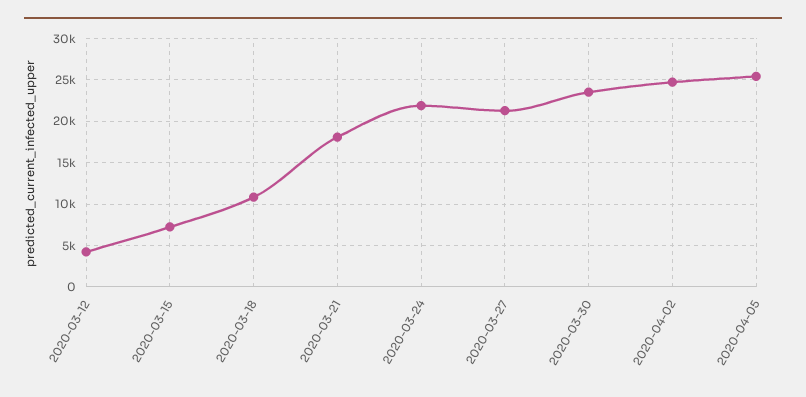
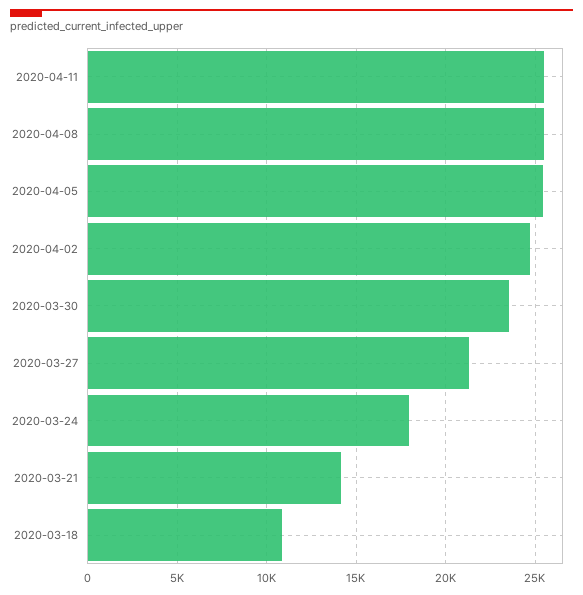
2020-03-12: 4000 -> none
2020-03-15: 7000 -> none
2020-03-21: 18000 -> 14000
2020-03-24: 22000 -> 18000
2020-04-11: none -> 25500
2020-04-08: none -> 25500

